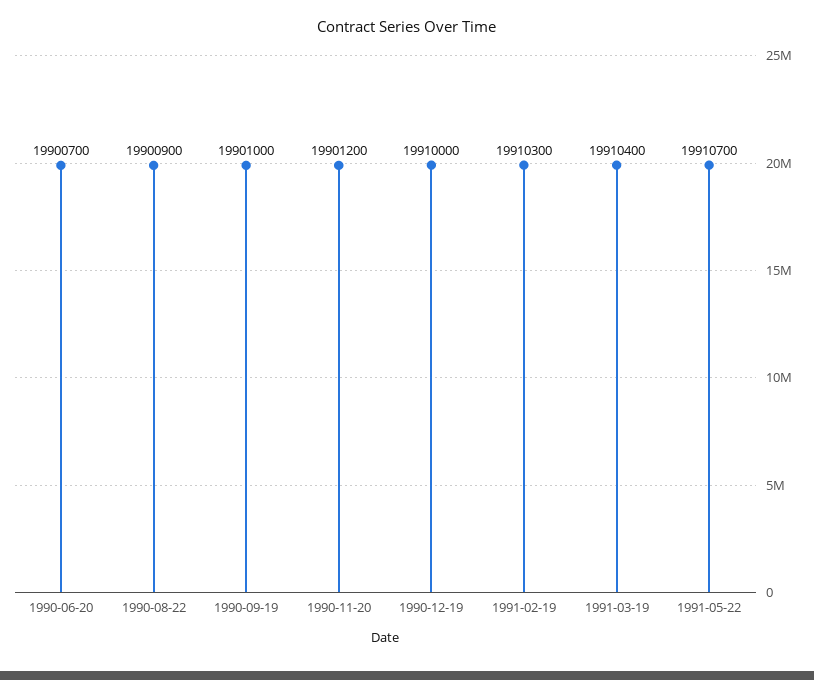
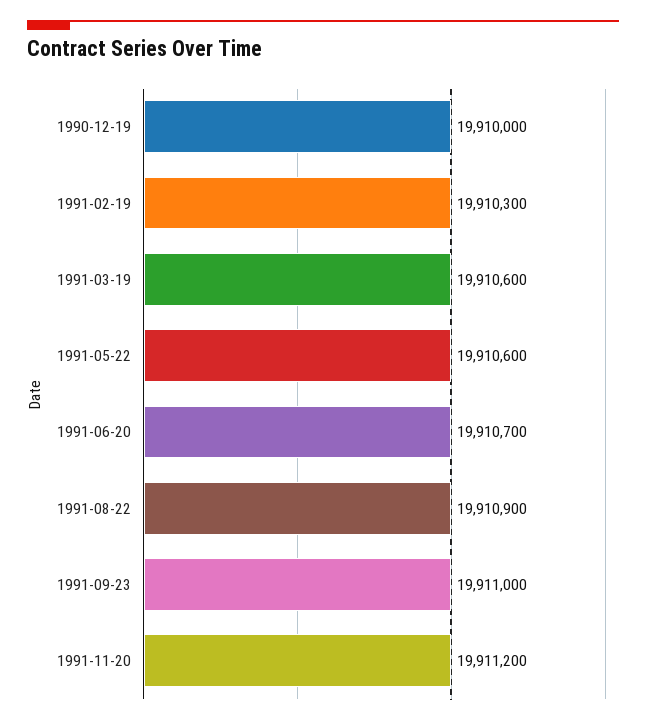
1990-06-20: 19900700 -> none
1990-08-22: 19900900 -> none
1990-09-19: 19901000 -> none
1990-11-20: 19901200 -> none
1991-03-19: 19910400 -> 19910600
1991-05-22: 19910700 -> 19910600
1991-06-20: none -> 19910700
1991-08-22: none -> 19910900
1991-09-23: none -> 19911000
1991-11-20: none -> 19911200

